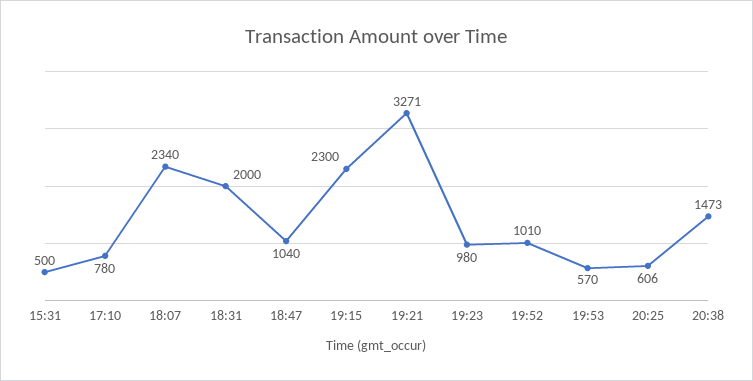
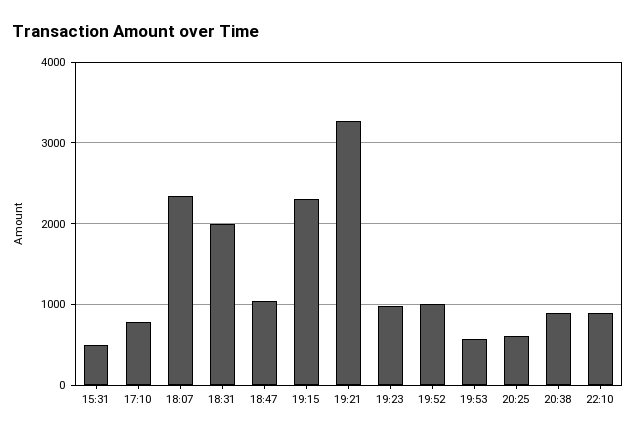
20:38: 1473 -> 900
22:10: none -> 900

